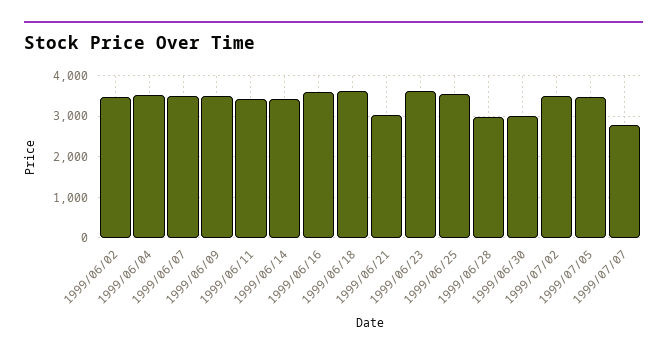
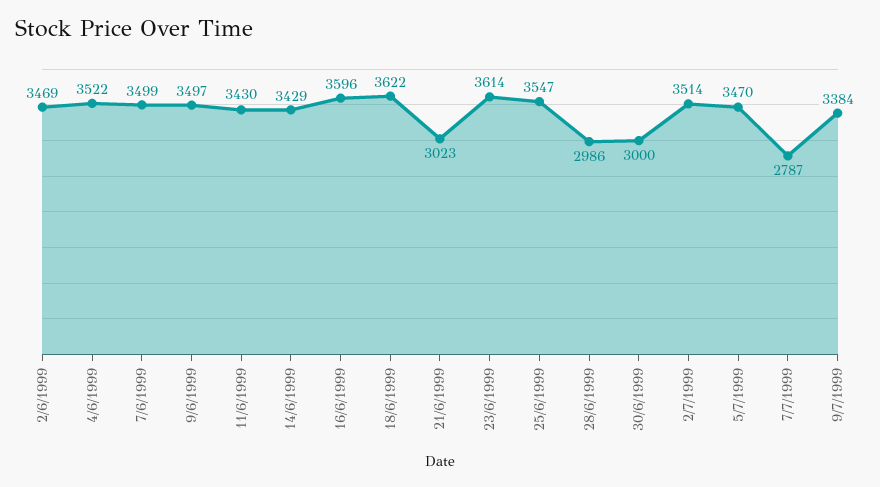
9/7/1999: none -> 3384

